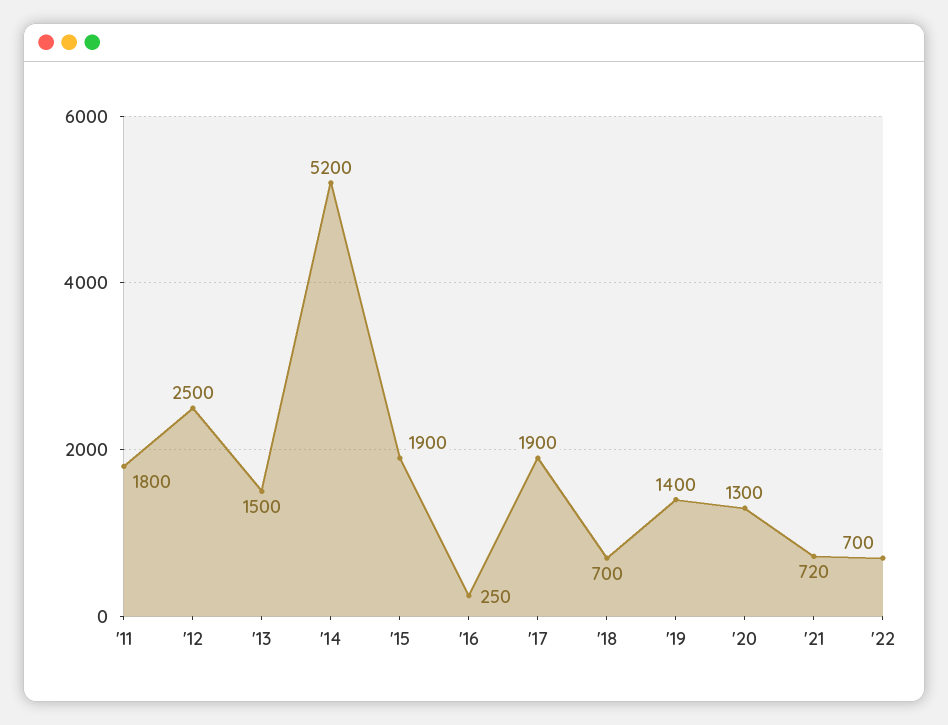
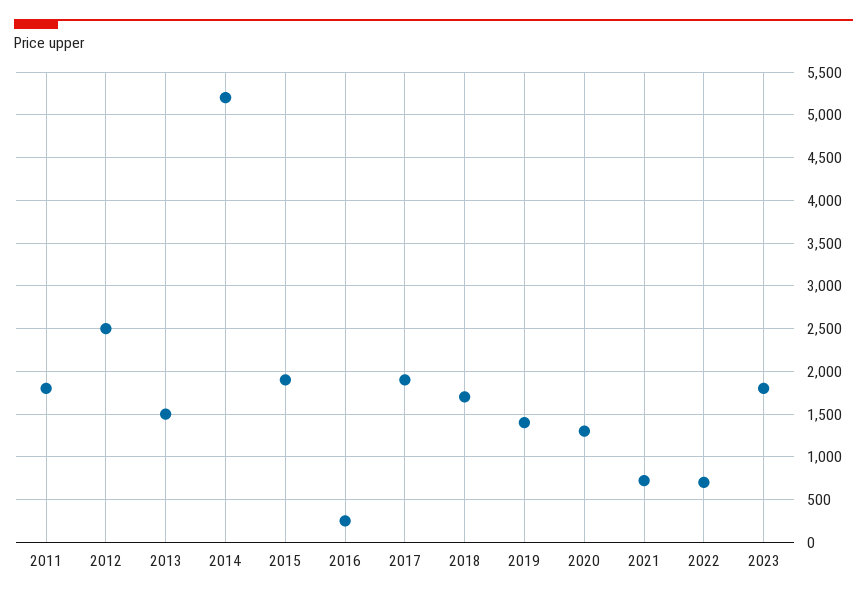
'18: 700 -> 1700
2023: none -> 1800

